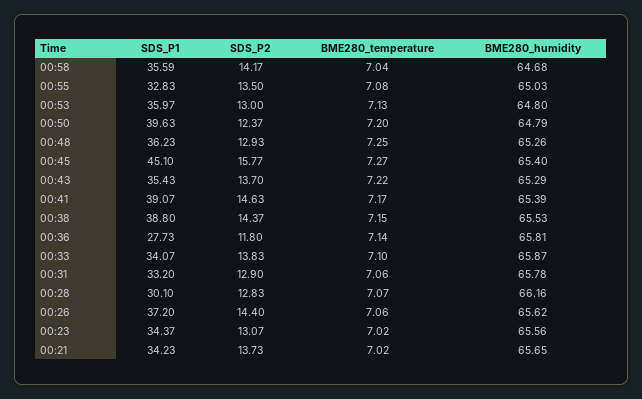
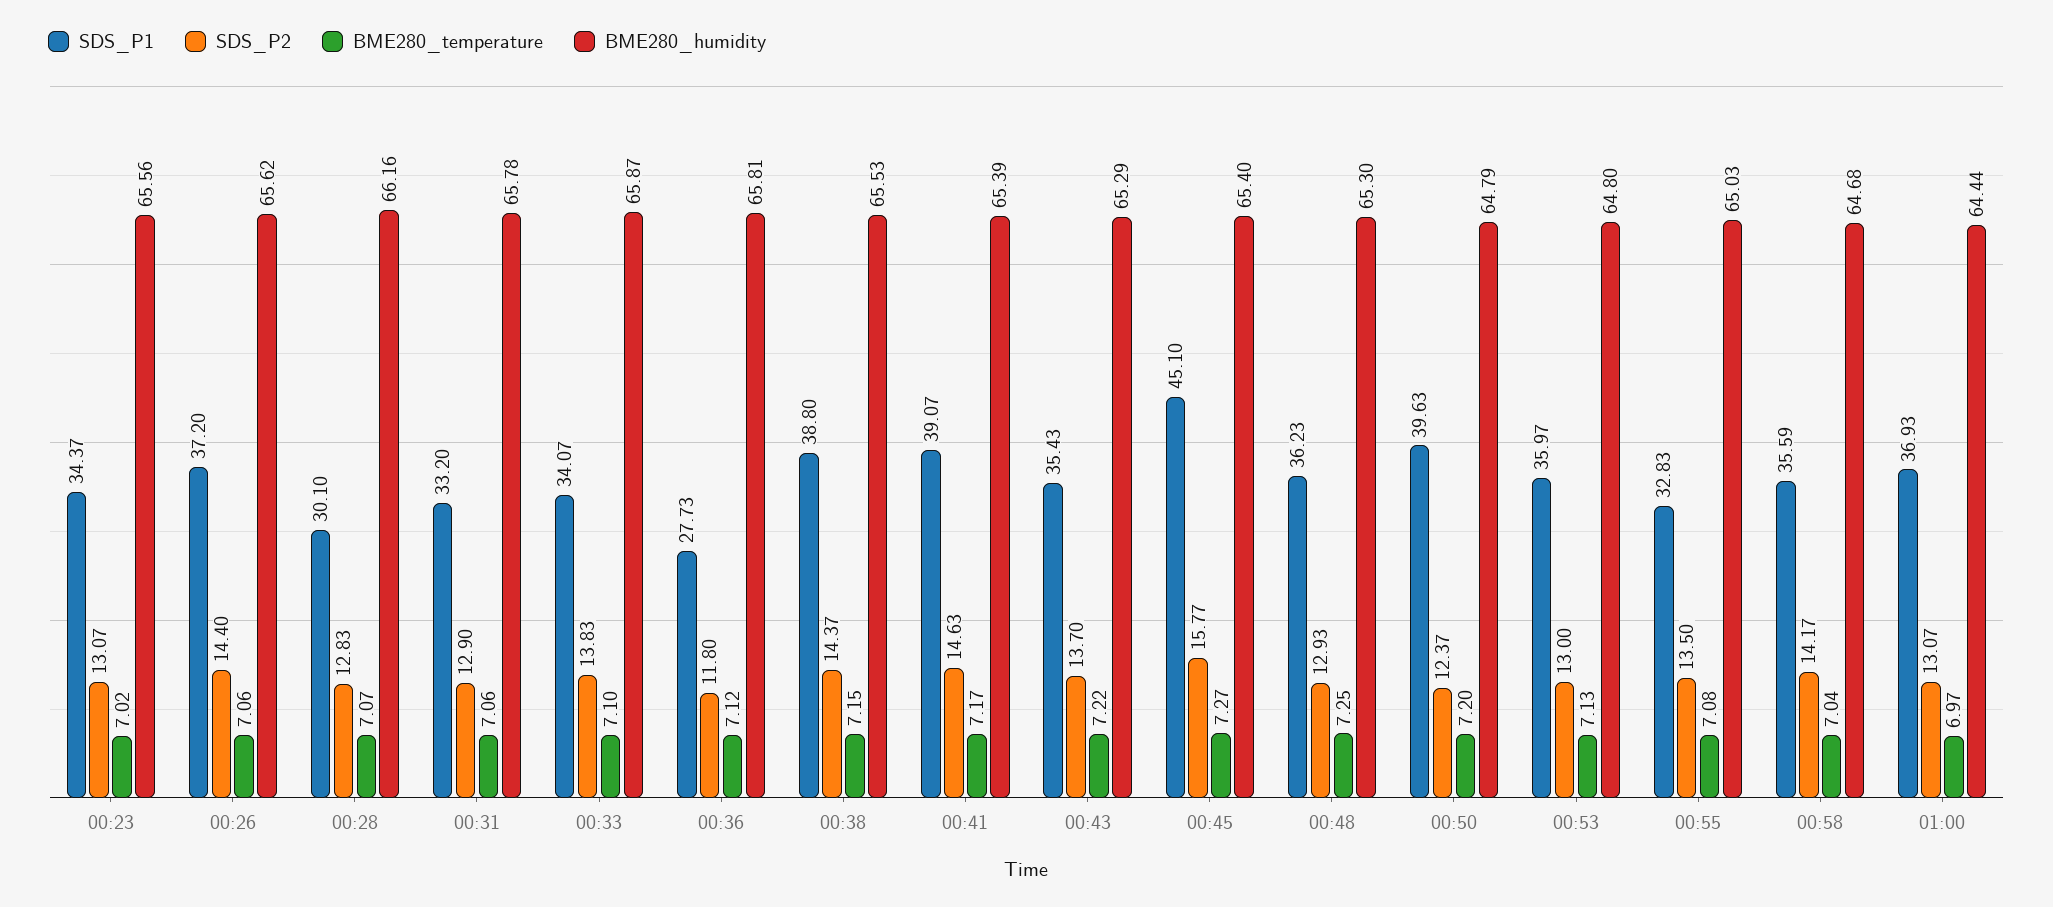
BME280_humidity, 00:48: 65.26 -> 65.3
BME280_temperature, 00:36: 7.14 -> 7.12
SDS_P1, 00:21: 34.23 -> none
SDS_P2, 00:21: 13.73 -> none
BME280_temperature, 00:21: 7.02 -> none
BME280_humidity, 00:21: 65.65 -> none
SDS_P1, 01:00: none -> 36.93
SDS_P2, 01:00: none -> 13.07
BME280_temperature, 01:00: none -> 6.97
BME280_humidity, 01:00: none -> 64.44

